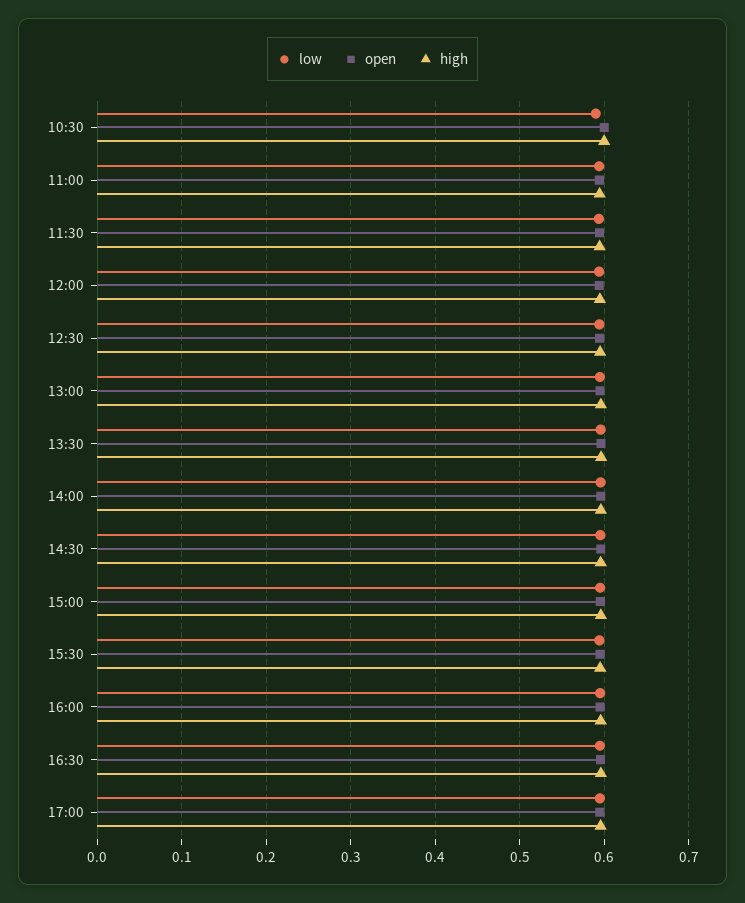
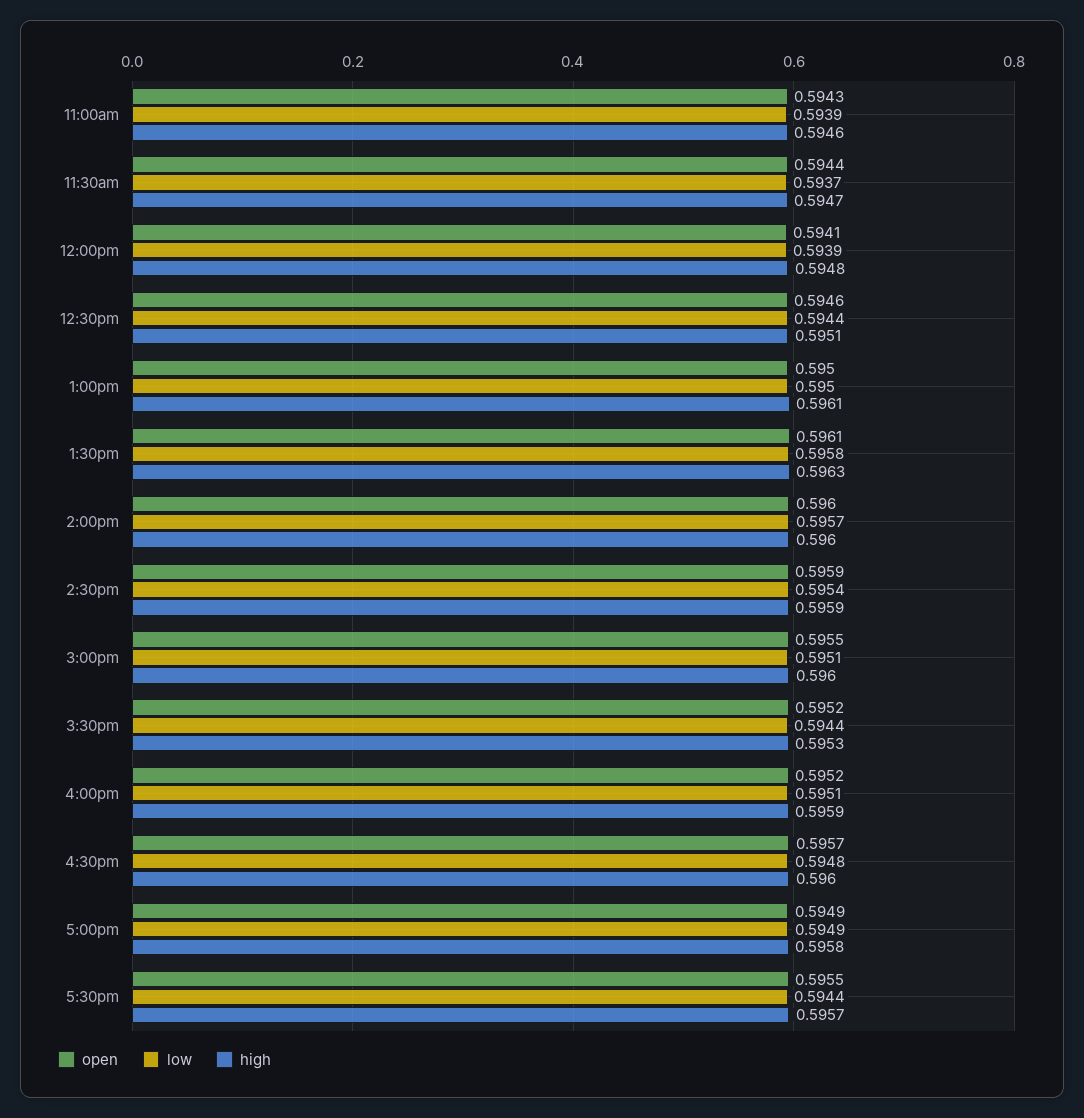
low, 10:30: 0.59 -> none
open, 10:30: 0.6 -> none
high, 10:30: 0.6 -> none
open, 5:30pm: none -> 0.5955
low, 5:30pm: none -> 0.5944
high, 5:30pm: none -> 0.5957

